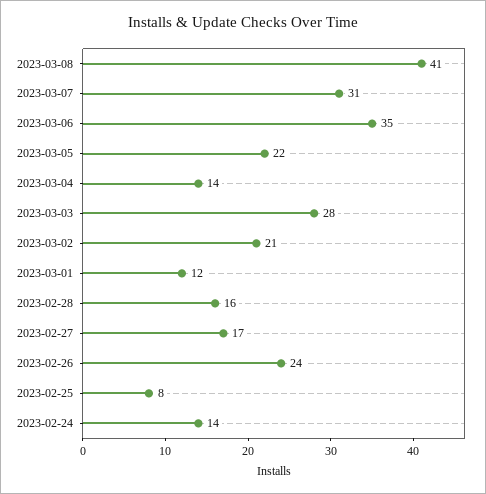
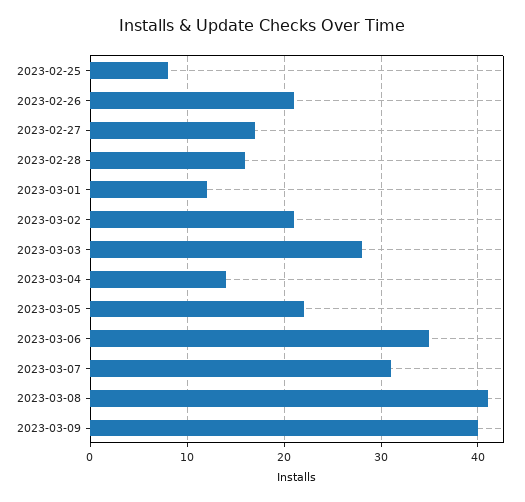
2023-02-26: 24 -> 21
2023-02-24: 14 -> none
2023-03-09: none -> 40

